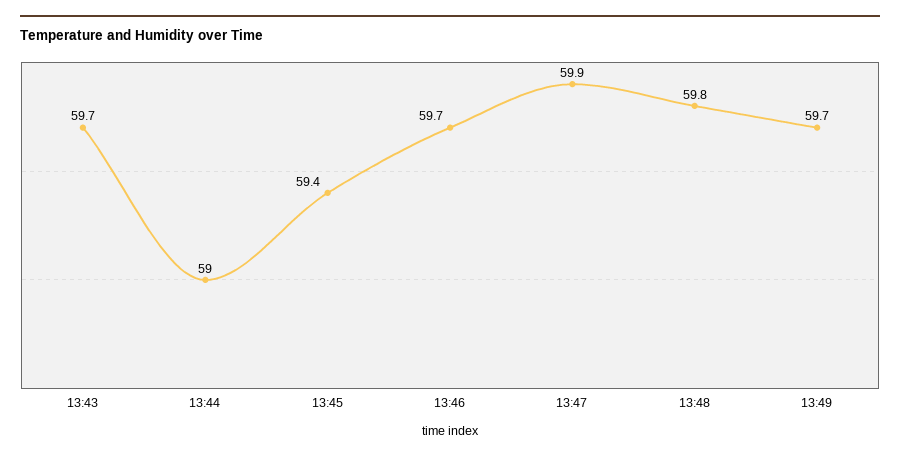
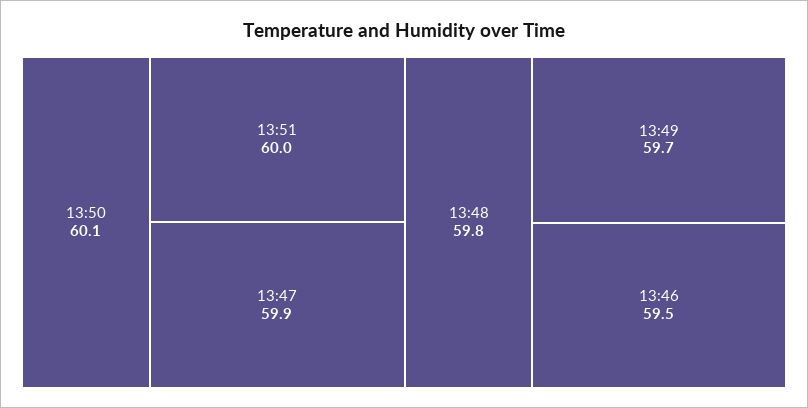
13:43: 59.7 -> none
13:44: 59 -> none
13:45: 59.4 -> none
13:46: 59.7 -> 59.5
13:50: none -> 60.1
13:51: none -> 60

